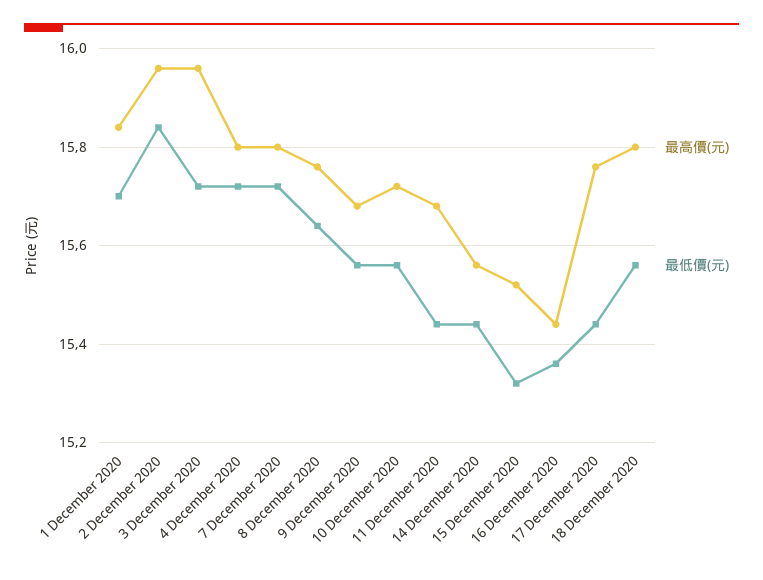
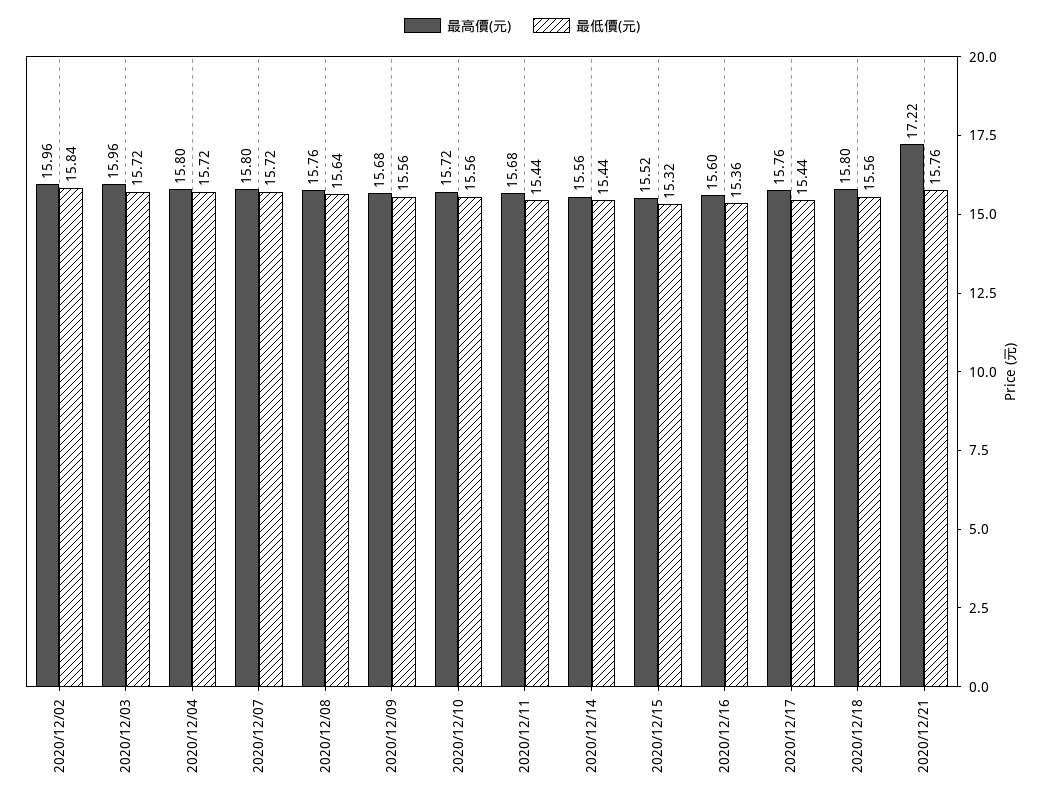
最高價(元), 1 December 2020: 15.85 -> none
最低價(元), 1 December 2020: 15.7 -> none
最高價(元), 16 December 2020: 15.45 -> 15.6
最高價(元), 2020/12/21: none -> 17.22
最低價(元), 2020/12/21: none -> 15.76

